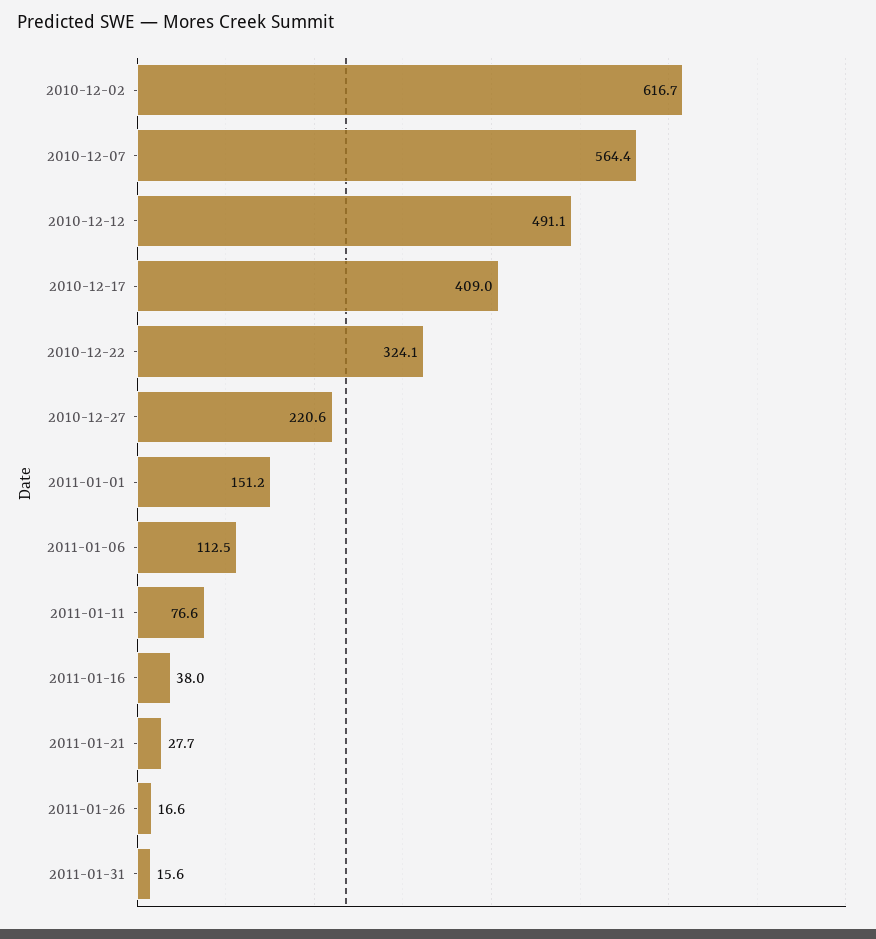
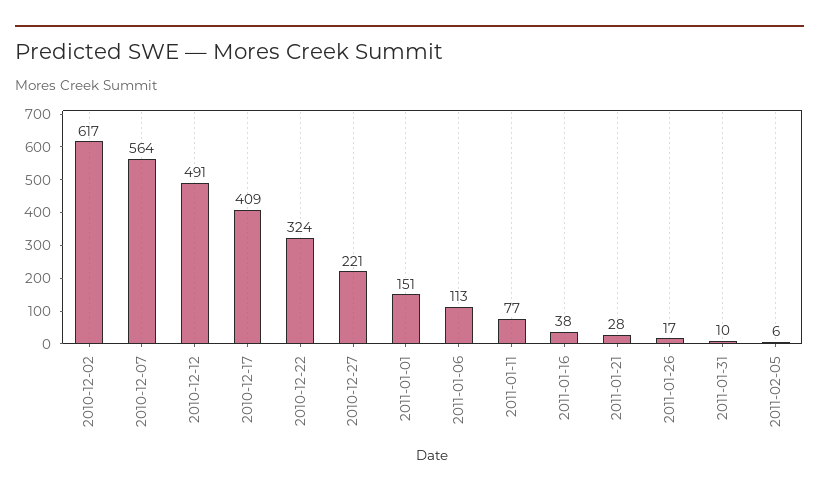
2011-01-31: 15.6 -> 10
2011-02-05: none -> 6

